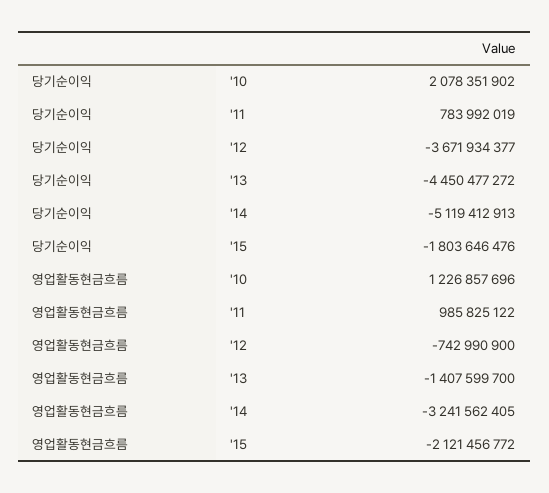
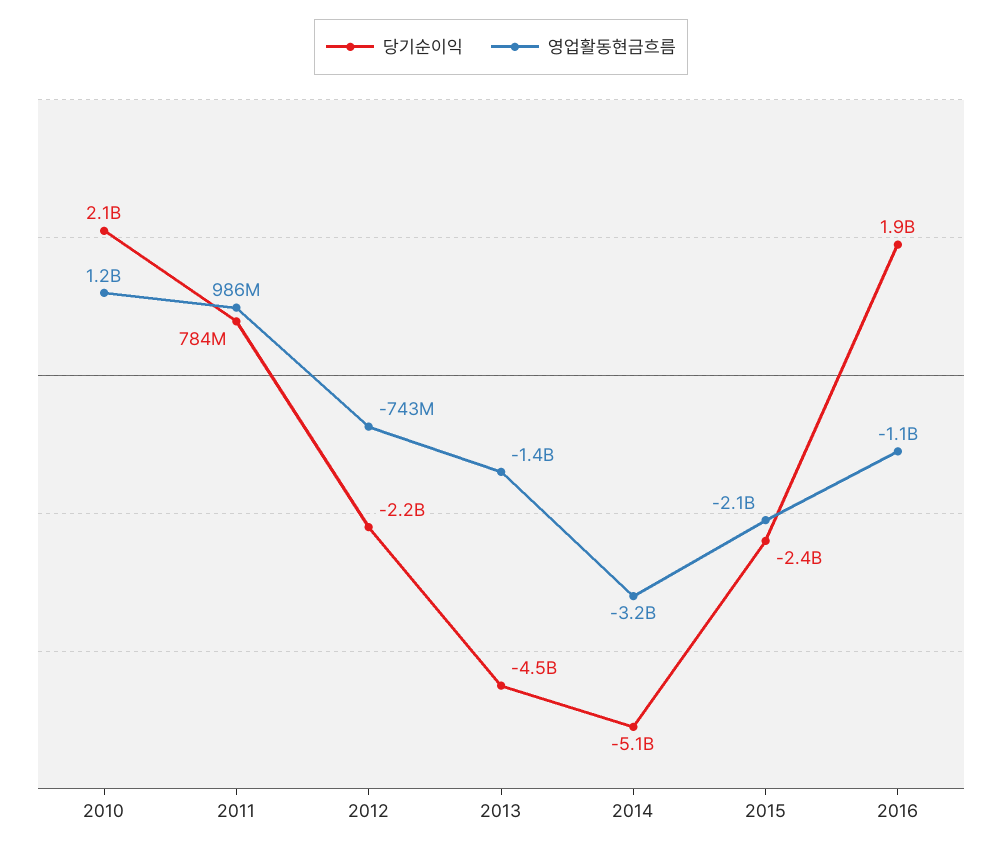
당기순이익, '12: -3671934377 -> -2200000000
당기순이익, '15: -1803646476 -> -2400000000
당기순이익, 2016: none -> 1900000000
영업활동현금흐름, 2016: none -> -1100000000

